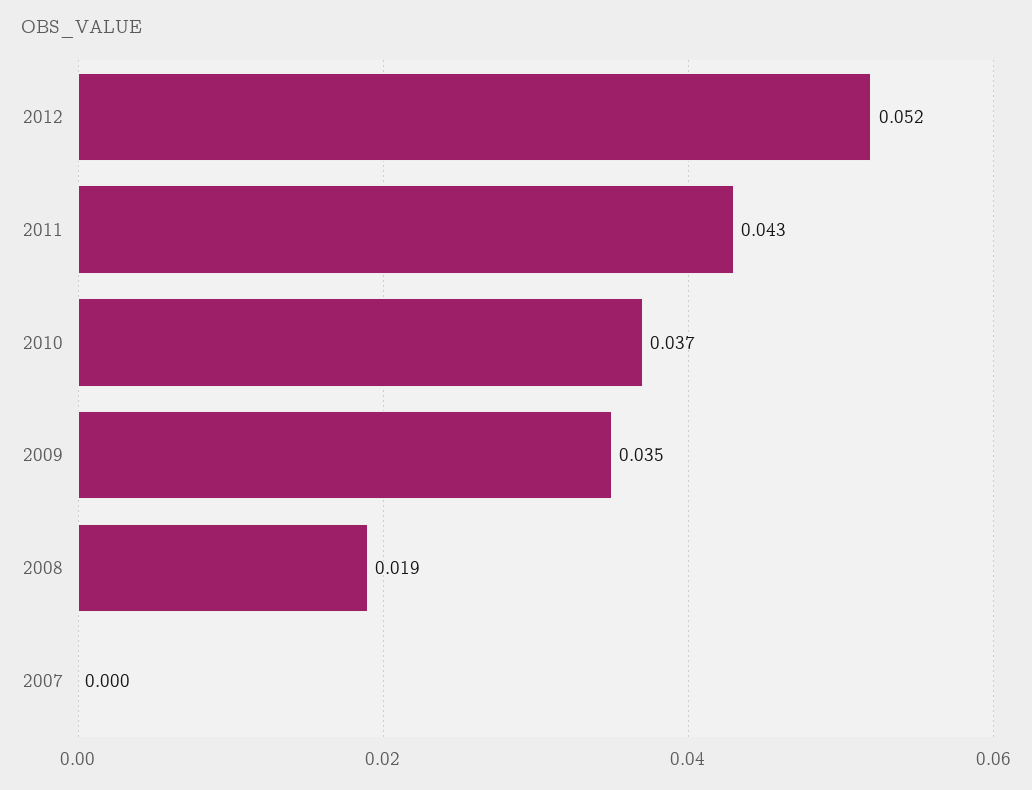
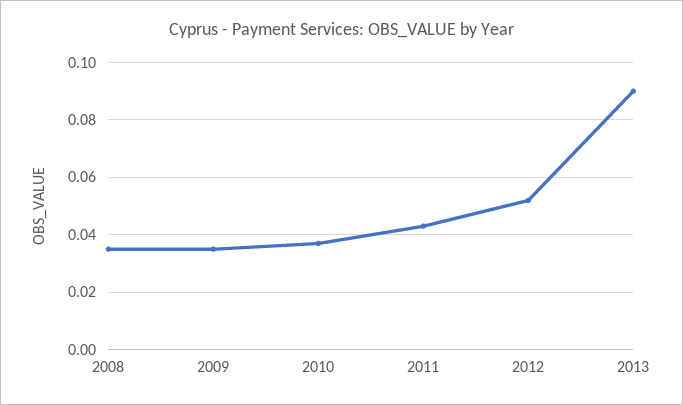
2008: 0.019 -> 0.035
2007: 0 -> none
2013: none -> 0.09

